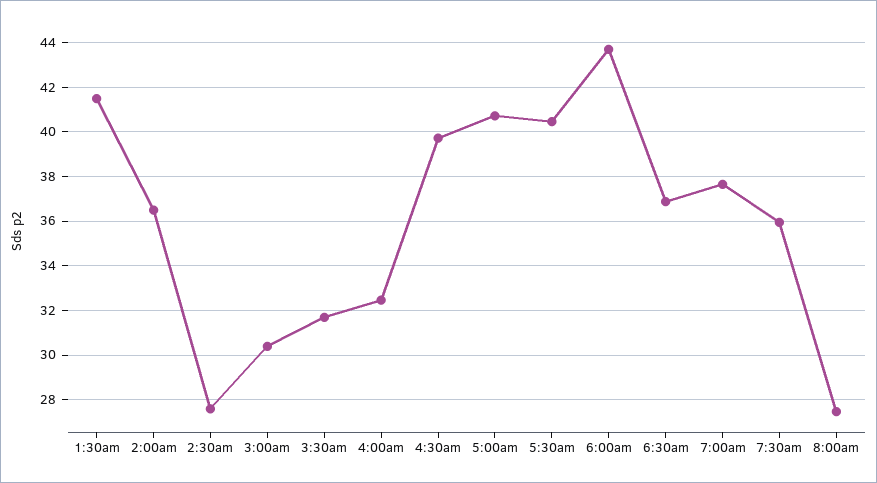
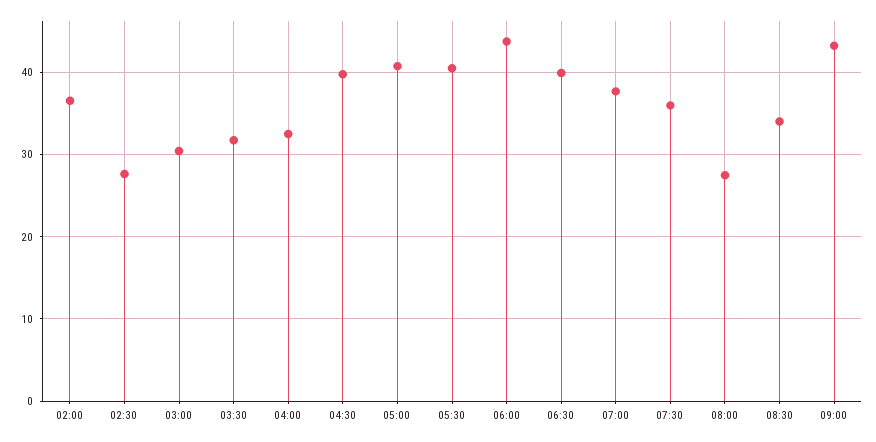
1:30am: 41.5 -> none
6:30am: 37 -> 40
08:30: none -> 34
09:00: none -> 43

